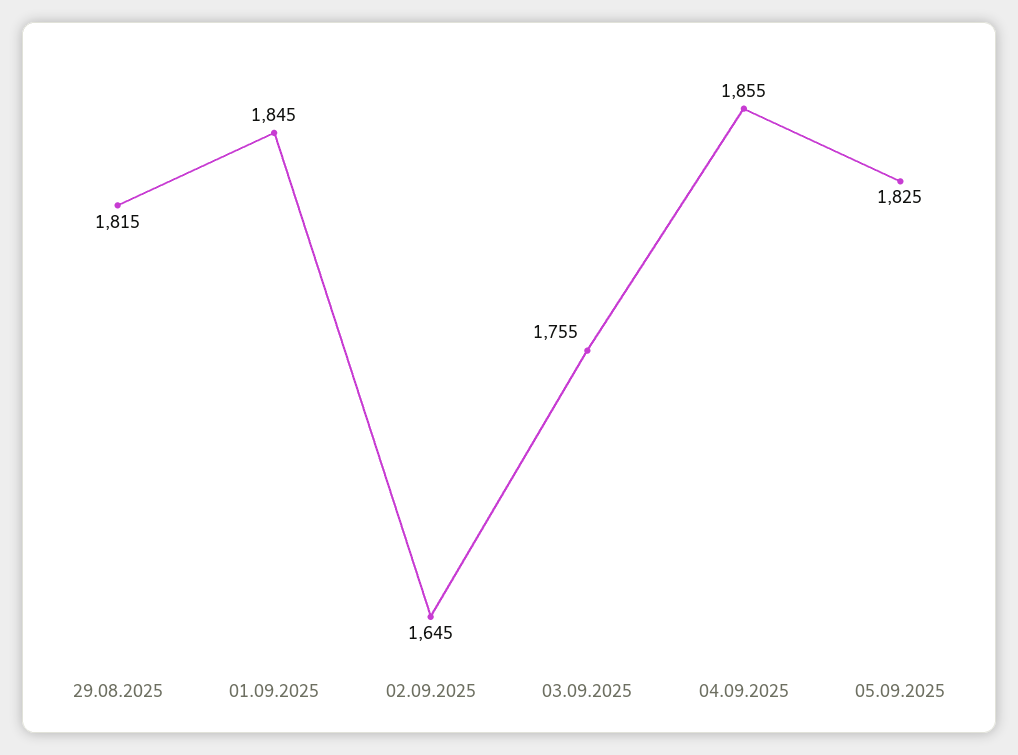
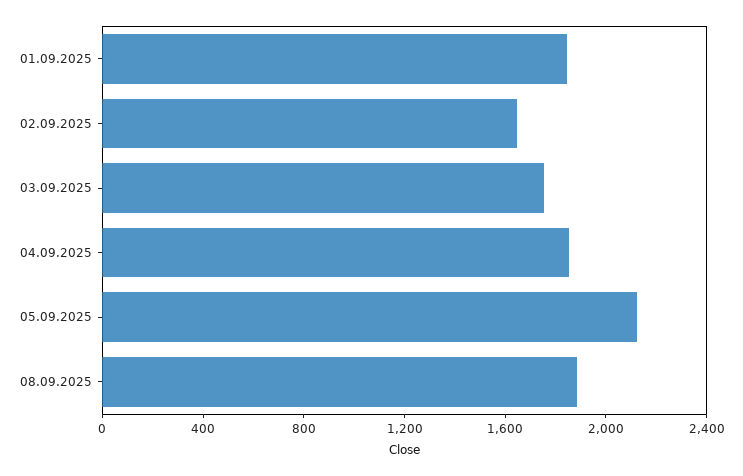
29.08.2025: 1815 -> none
05.09.2025: 1825 -> 2100
08.09.2025: none -> 1900

